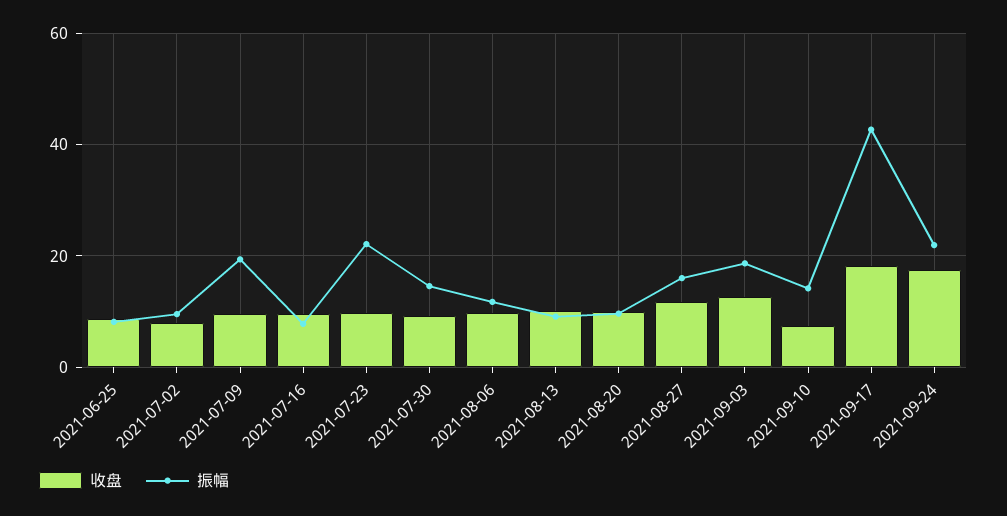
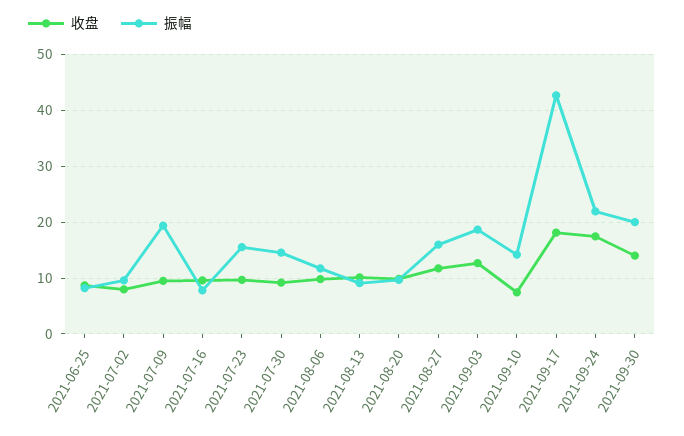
振幅, 2021-07-23: 22 -> 16
收盘, 2021-09-30: none -> 14
振幅, 2021-09-30: none -> 20

